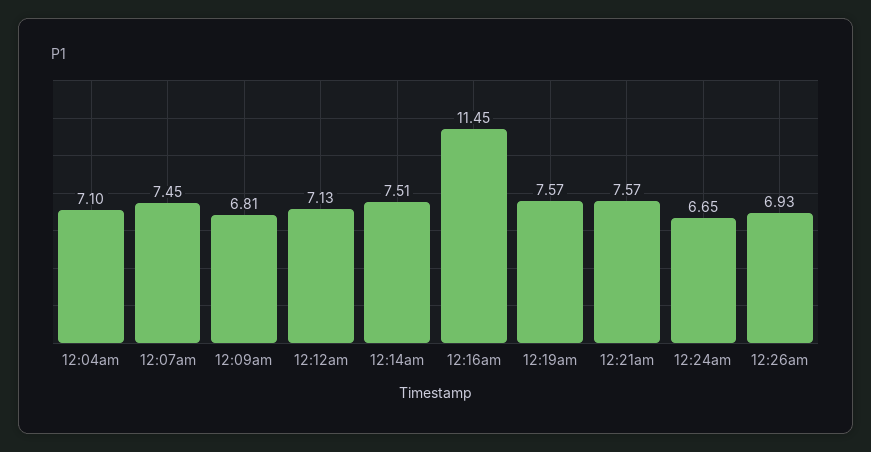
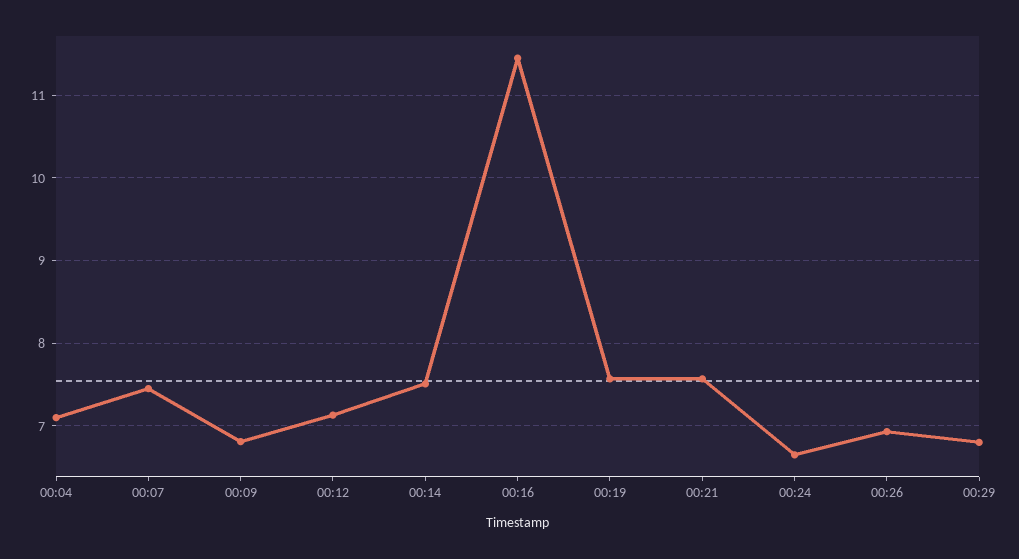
00:29: none -> 6.8

